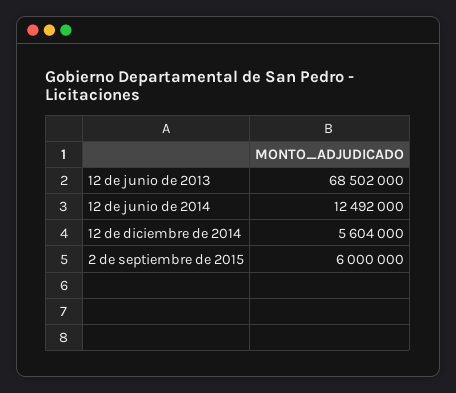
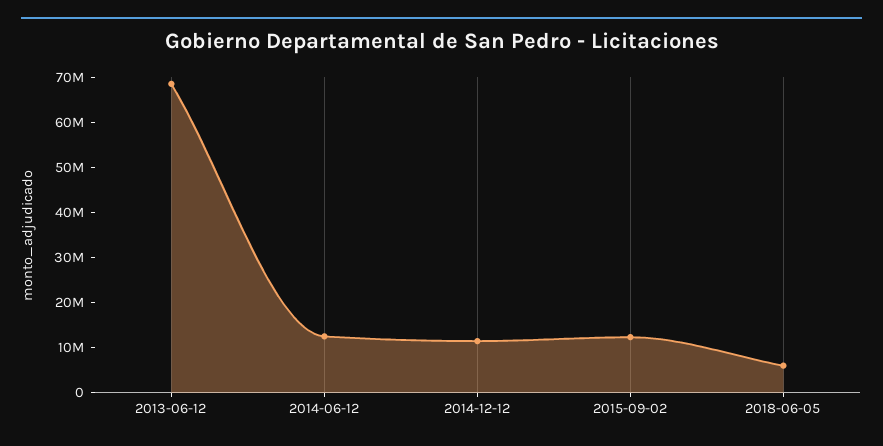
12 de diciembre de 2014: 5604000 -> 12000000
2 de septiembre de 2015: 6000000 -> 12000000
2018-06-05: none -> 6000000

